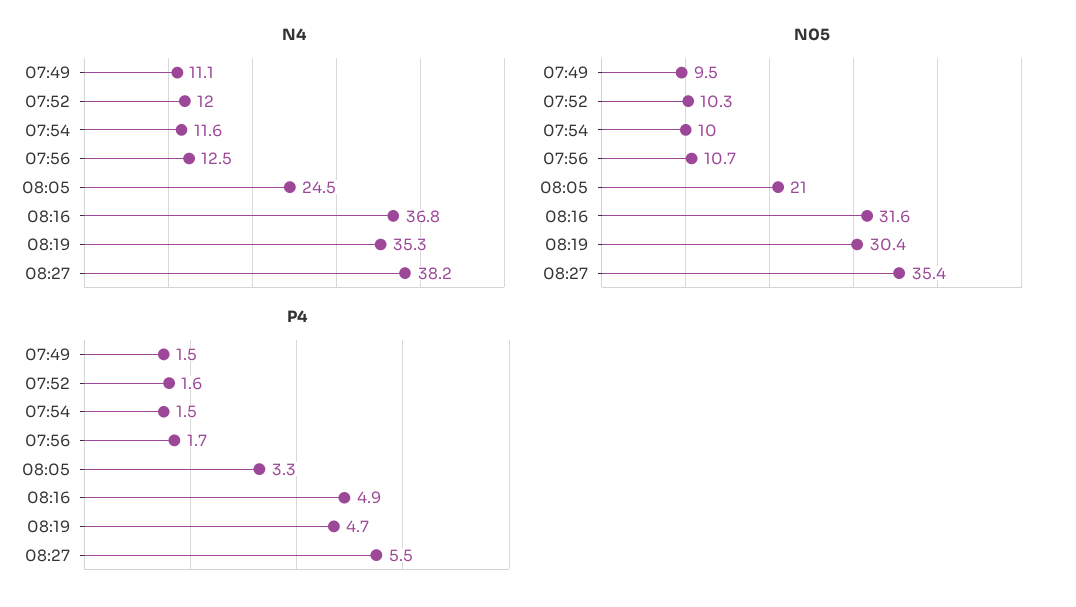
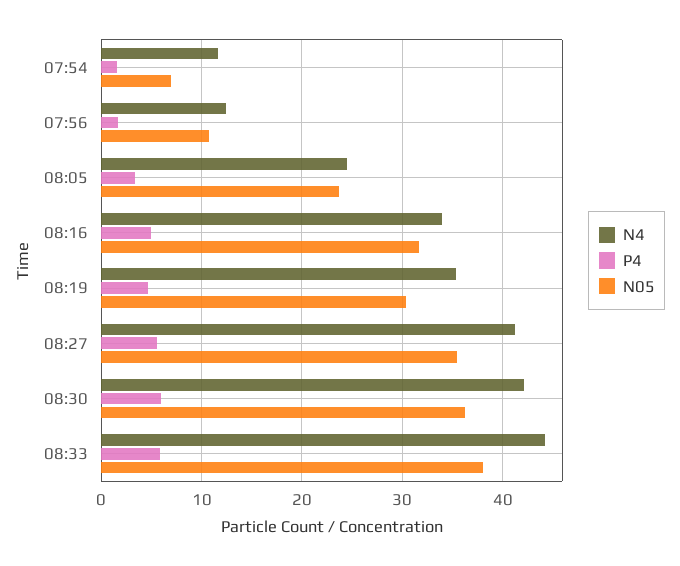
N4, 07:49: 11.1 -> none
N4, 07:52: 12 -> none
N4, 08:16: 36.8 -> 34
N4, 08:27: 38.2 -> 41
N05, 07:49: 9.5 -> none
N05, 07:52: 10.3 -> none
N05, 07:54: 10 -> 7
N05, 08:05: 21 -> 24
P4, 07:49: 1.5 -> none
P4, 07:52: 1.6 -> none
N4, 08:30: none -> 42
P4, 08:30: none -> 6
N05, 08:30: none -> 36
N4, 08:33: none -> 44
P4, 08:33: none -> 6
N05, 08:33: none -> 38

